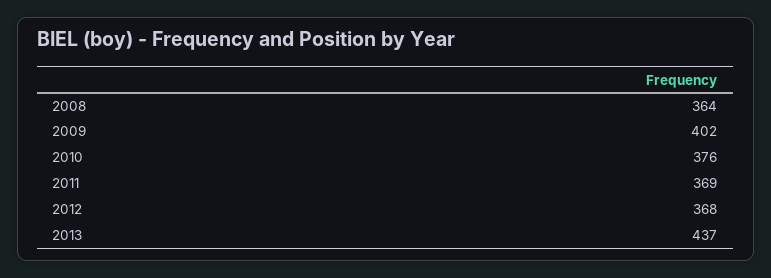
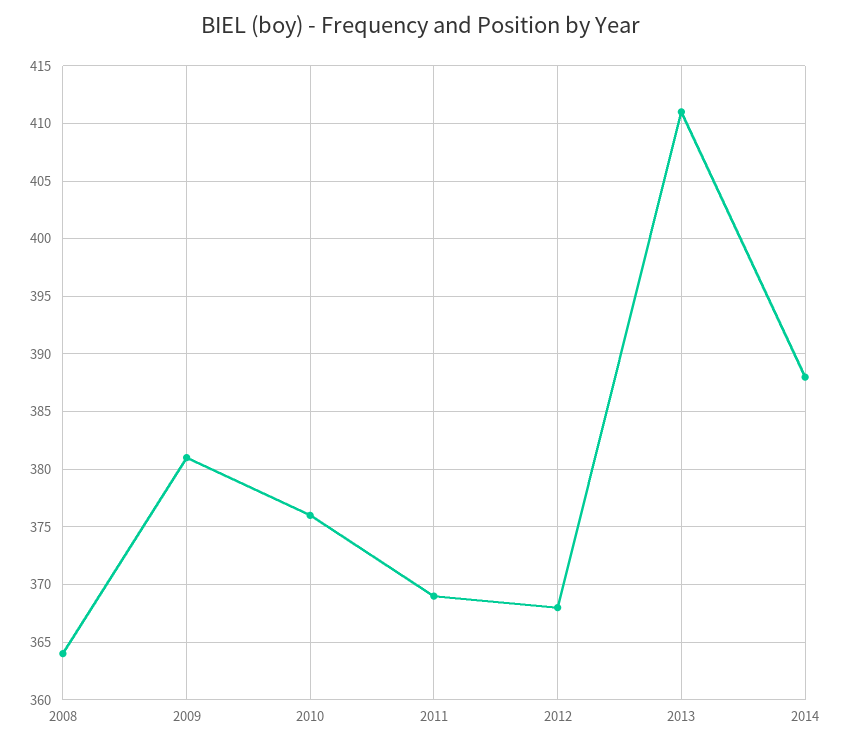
2009: 402 -> 381
2013: 437 -> 411
2014: none -> 388

